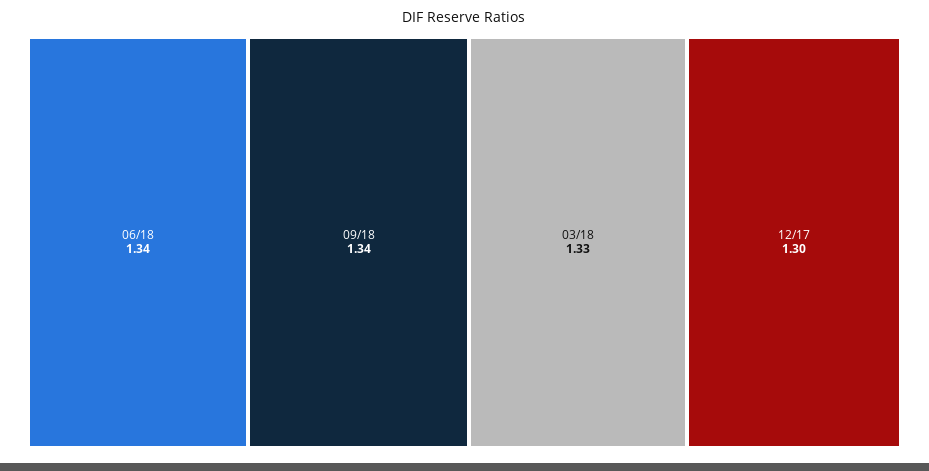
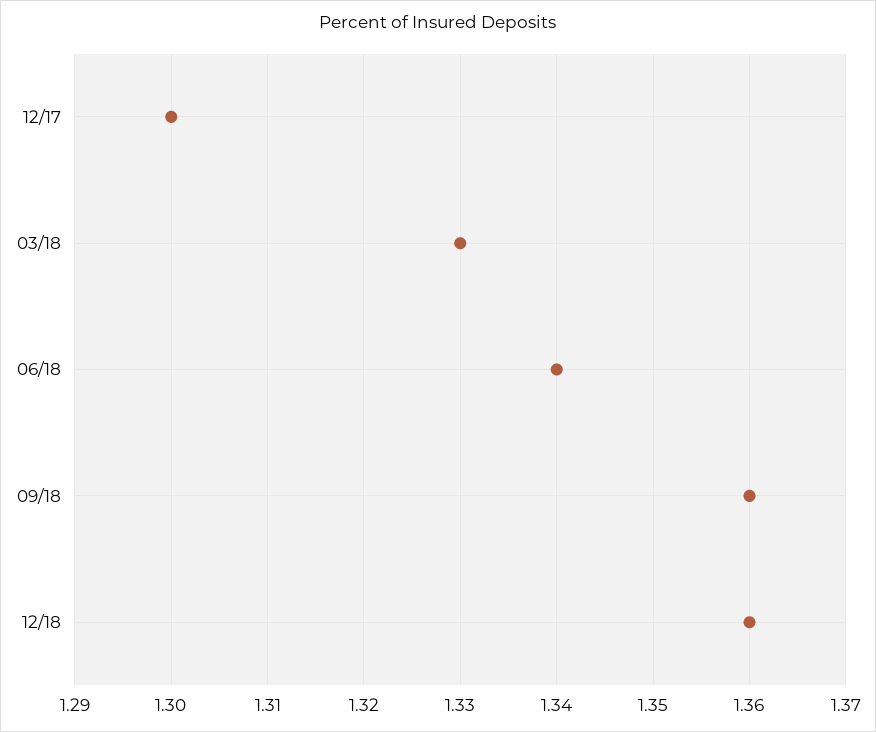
09/18: 1.34 -> 1.36
12/18: none -> 1.36

